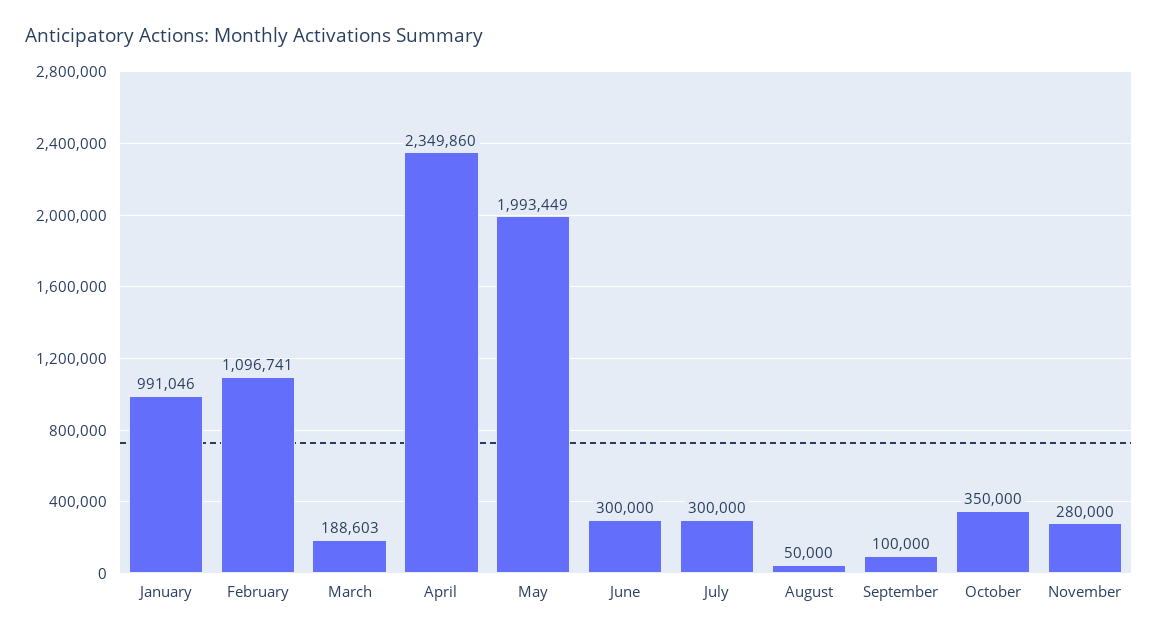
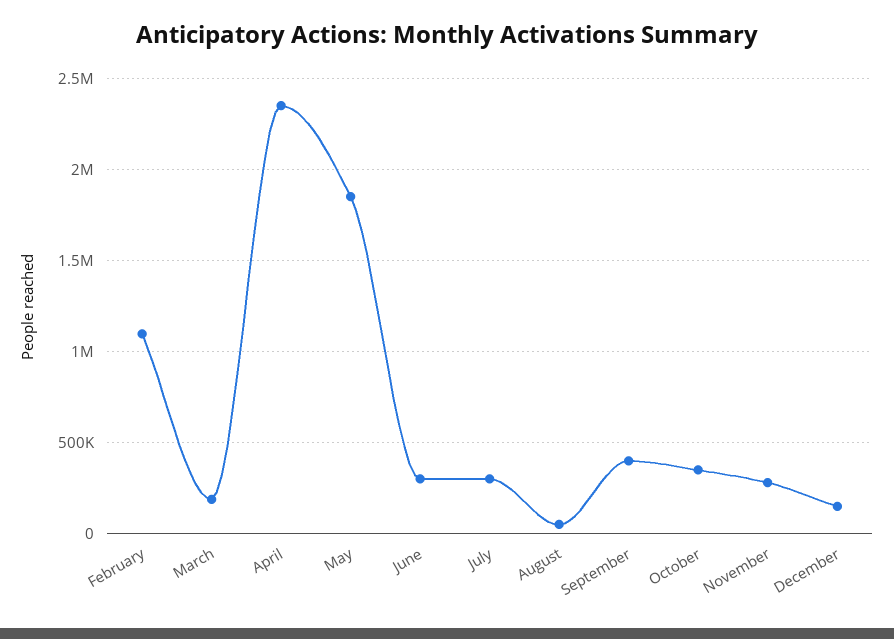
January: 991046 -> none
May: 1993449 -> 1850000
September: 100000 -> 400000
December: none -> 150000

